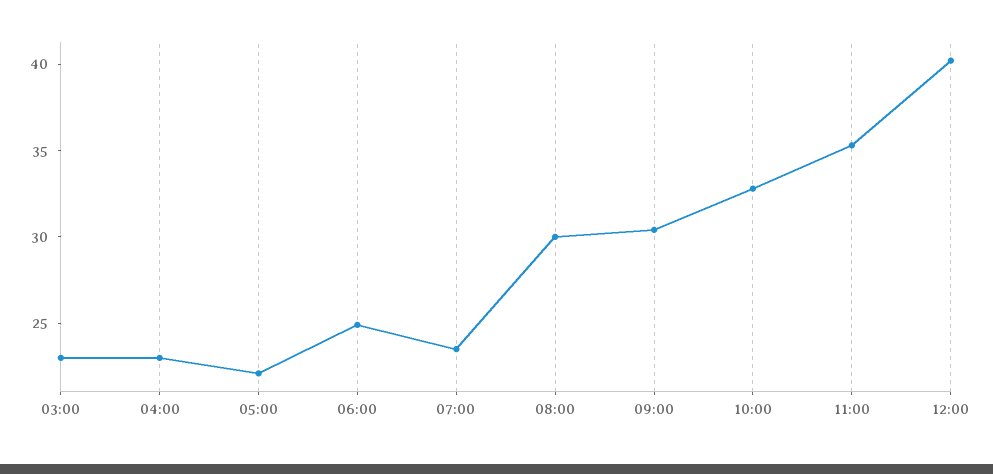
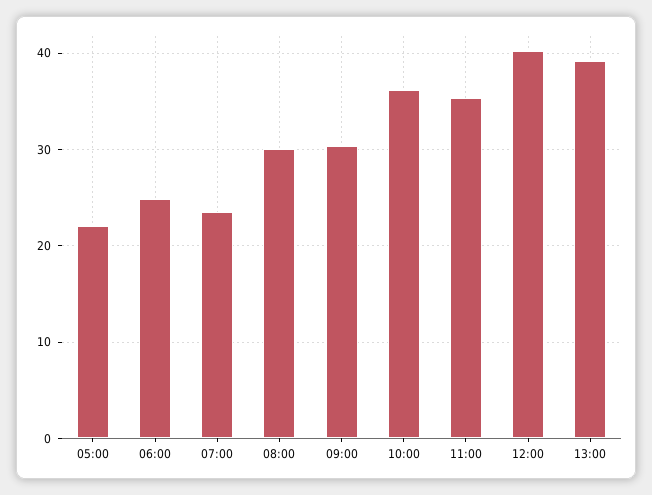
03:00: 23 -> none
04:00: 23 -> none
10:00: 33 -> 36
13:00: none -> 39

